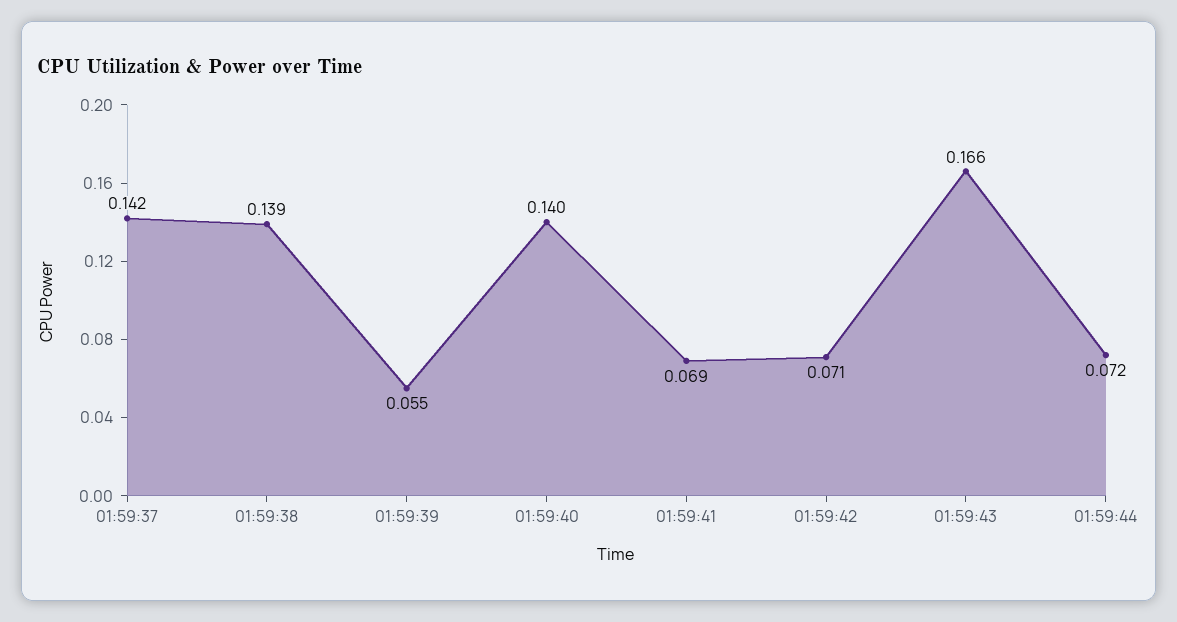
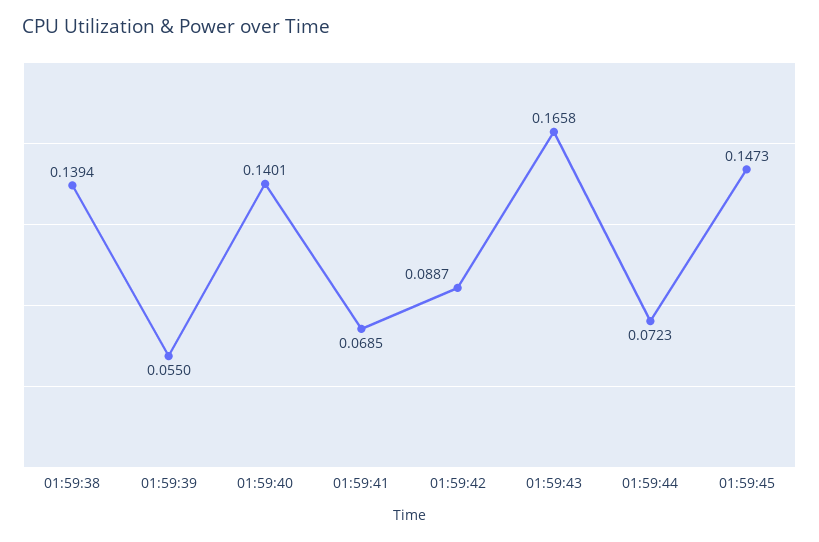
01:59:37: 0.142 -> none
01:59:42: 0.071 -> 0.0887
01:59:45: none -> 0.1473

